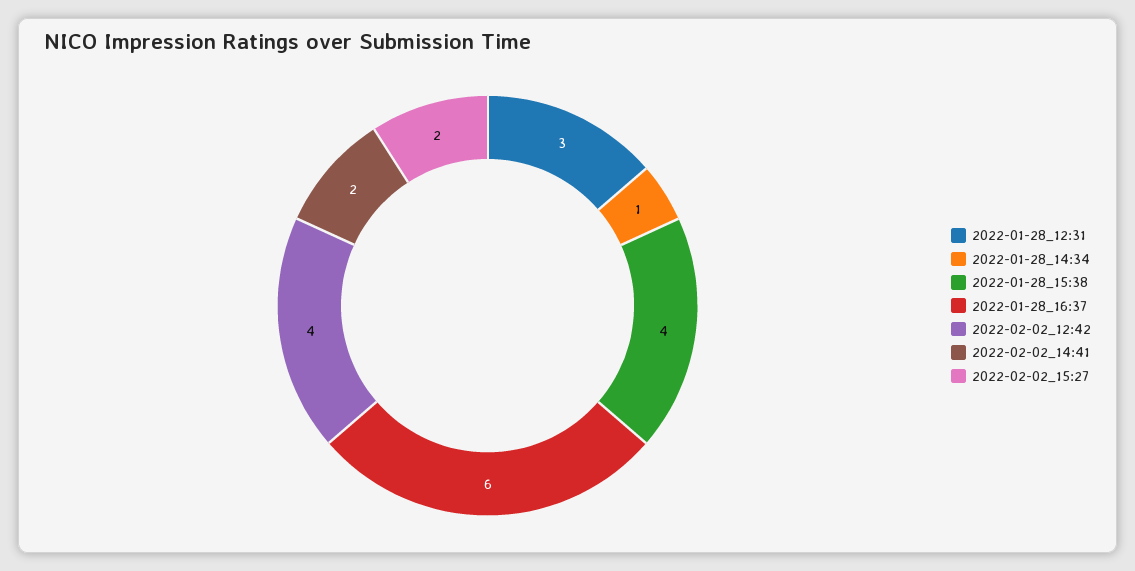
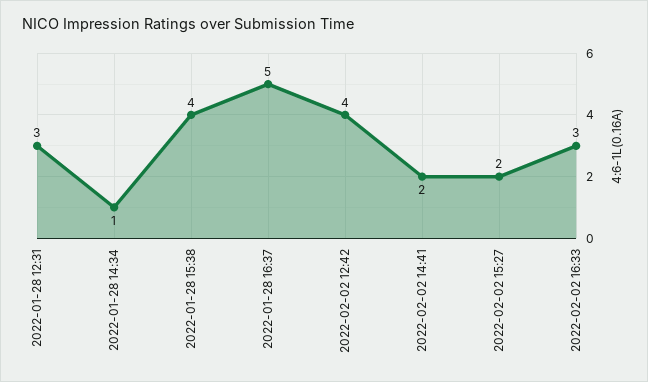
2022-01-28_16:37: 6 -> 5
2022-02-02 16:33: none -> 3

